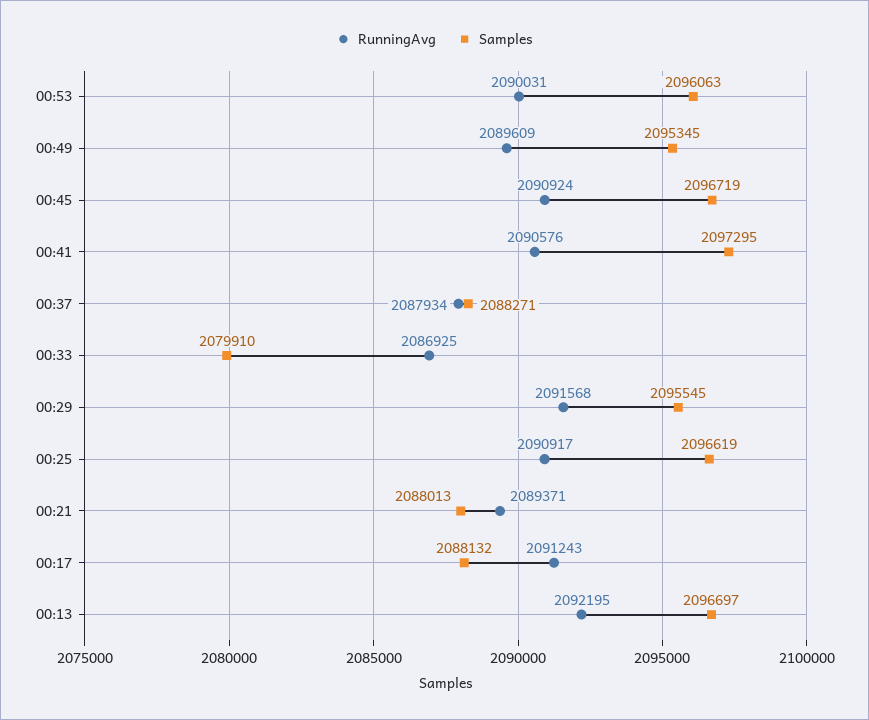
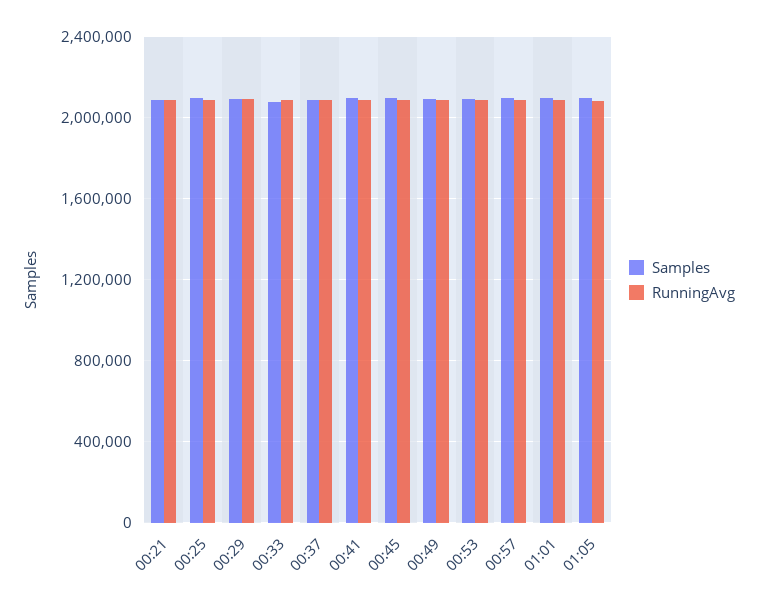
RunningAvg, 00:17: 2091243 -> none
Samples, 00:17: 2088132 -> none
RunningAvg, 00:13: 2092195 -> none
Samples, 00:13: 2096697 -> none
Samples, 00:57: none -> 2100000
RunningAvg, 00:57: none -> 2100000
Samples, 01:01: none -> 2100000
RunningAvg, 01:01: none -> 2100000
Samples, 01:05: none -> 2100000
RunningAvg, 01:05: none -> 2100000

